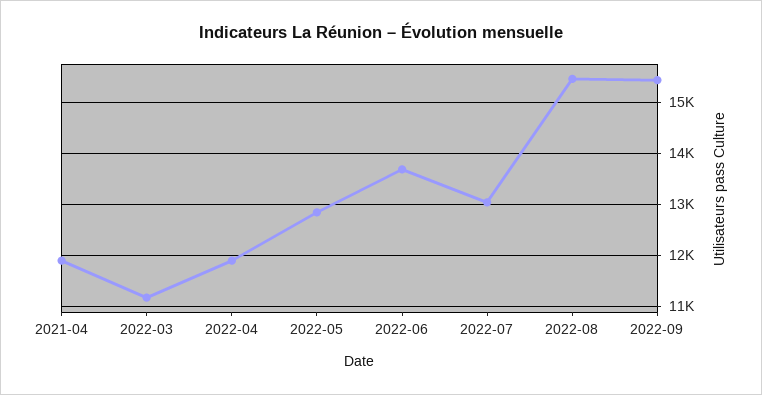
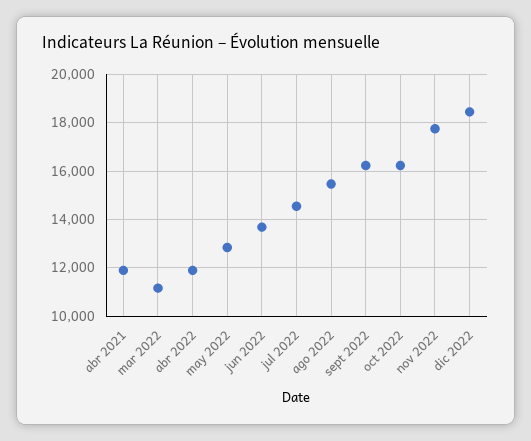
2022-07: 13000 -> 14500
2022-09: 15400 -> 16250
oct 2022: none -> 16250
nov 2022: none -> 17750
dic 2022: none -> 18500

